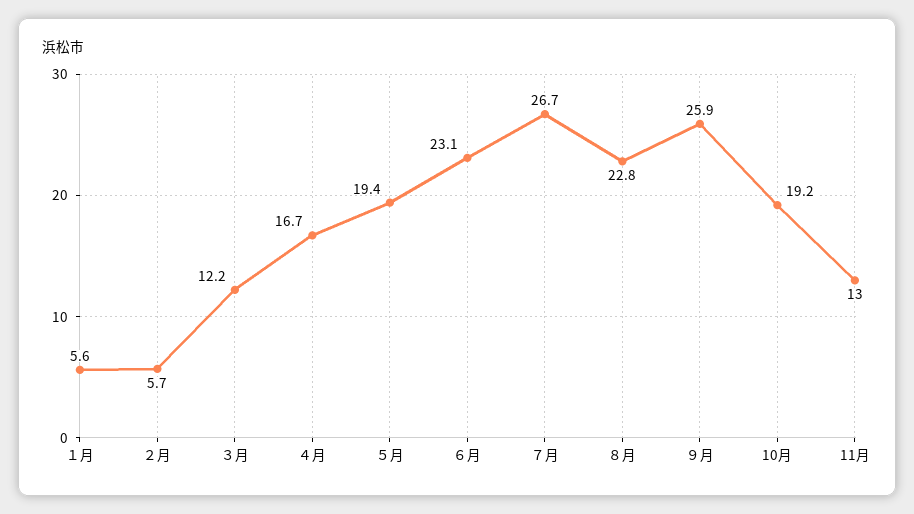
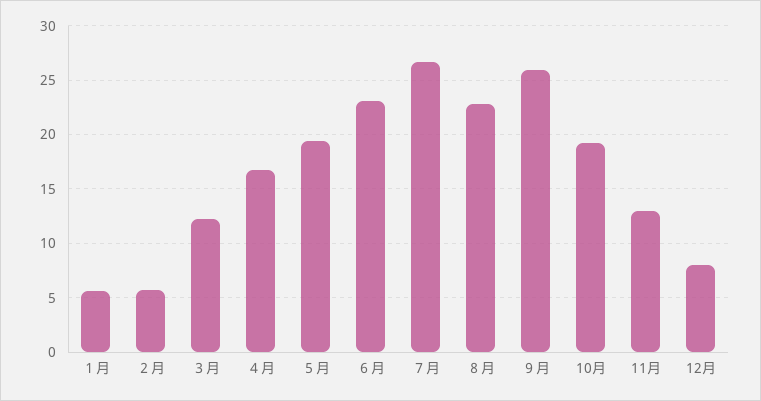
12月: none -> 8

